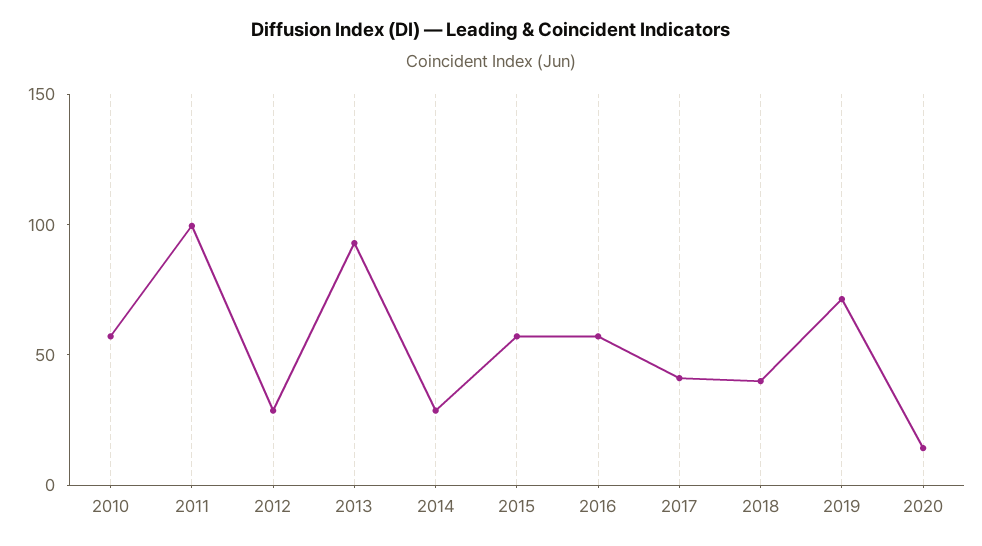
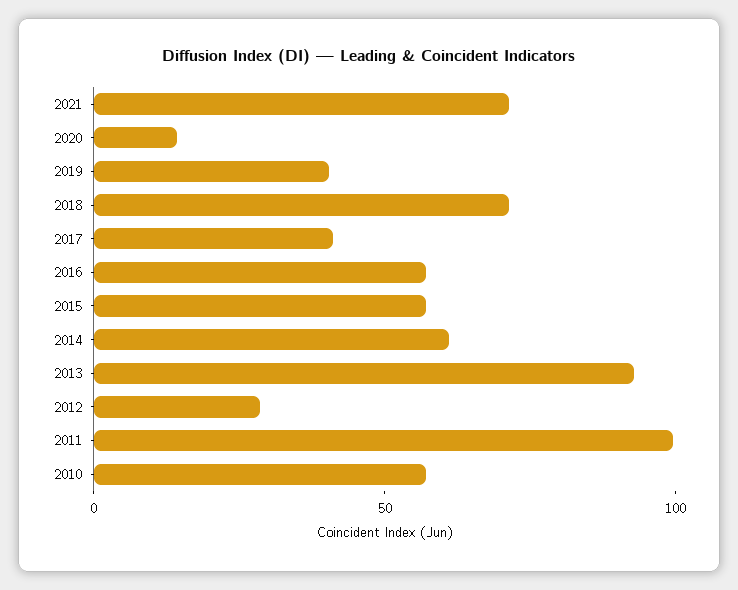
2014: 30 -> 60
2018: 40 -> 70
2019: 70 -> 40
2021: none -> 70

